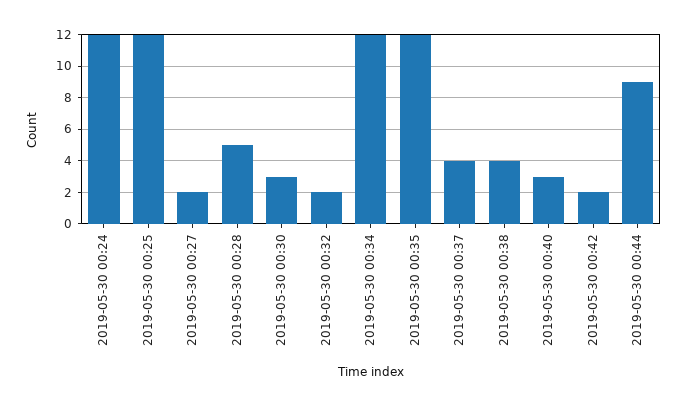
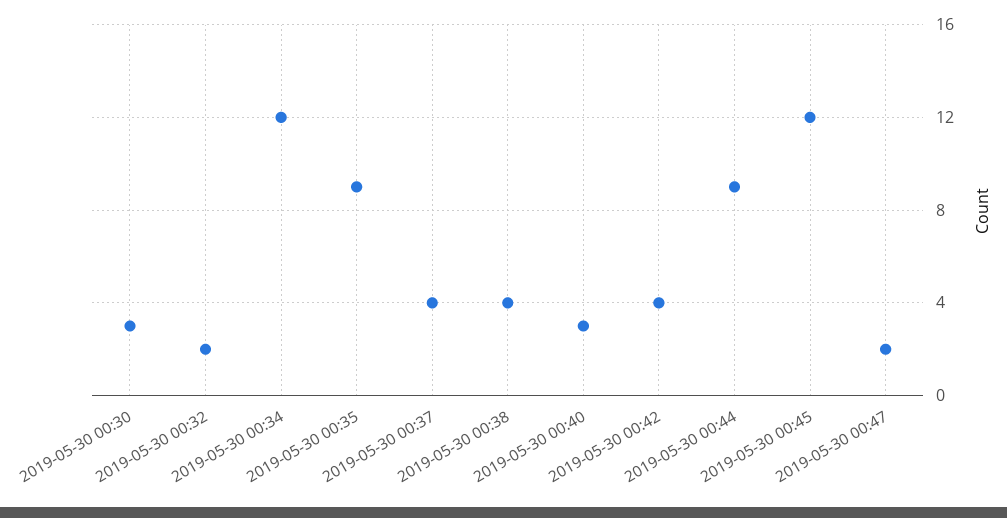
2019-05-30 00:24: 12 -> none
2019-05-30 00:25: 12 -> none
2019-05-30 00:27: 2 -> none
2019-05-30 00:28: 5 -> none
2019-05-30 00:35: 12 -> 9
2019-05-30 00:42: 2 -> 4
2019-05-30 00:45: none -> 12
2019-05-30 00:47: none -> 2

